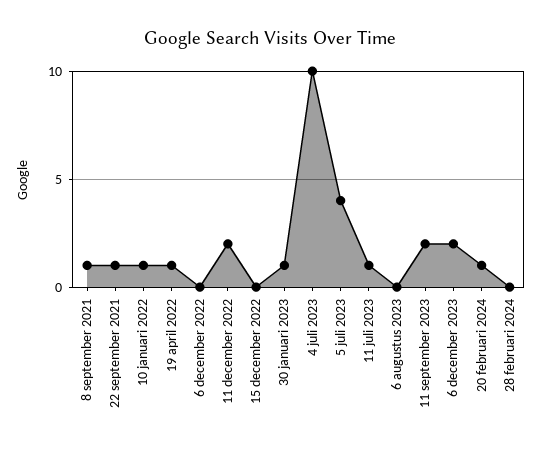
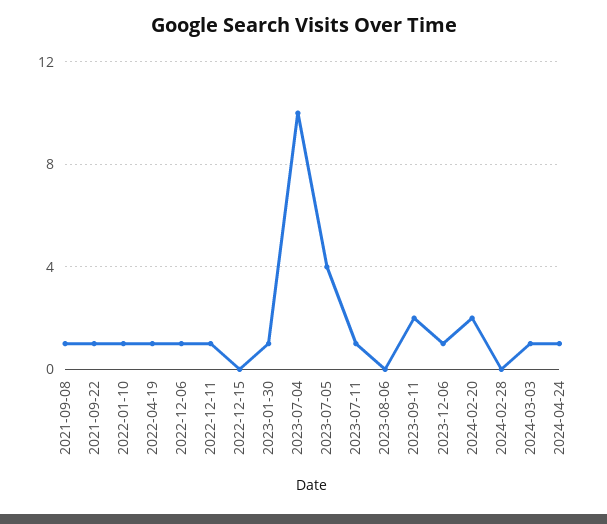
6 december 2022: 0 -> 1
11 december 2022: 2 -> 1
6 december 2023: 2 -> 1
20 februari 2024: 1 -> 2
2024-03-03: none -> 1
2024-04-24: none -> 1

